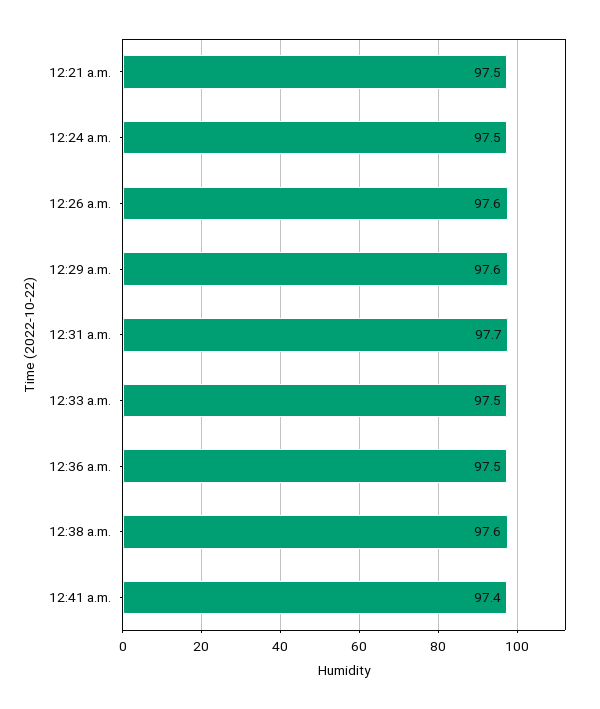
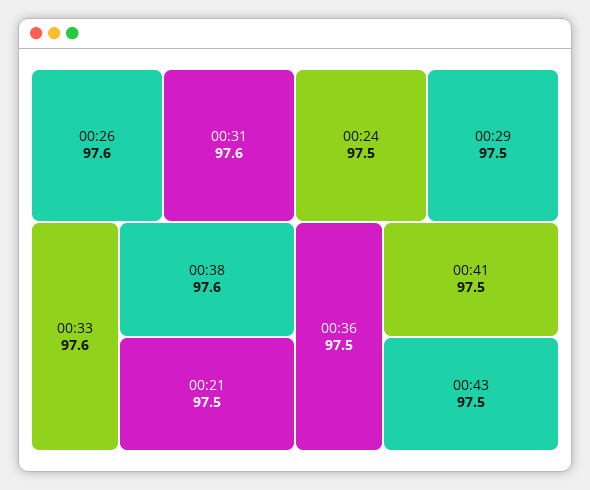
12:29 a.m.: 97.6 -> 97.5
12:31 a.m.: 97.7 -> 97.6
12:33 a.m.: 97.5 -> 97.6
12:41 a.m.: 97.4 -> 97.5
00:43: none -> 97.5

